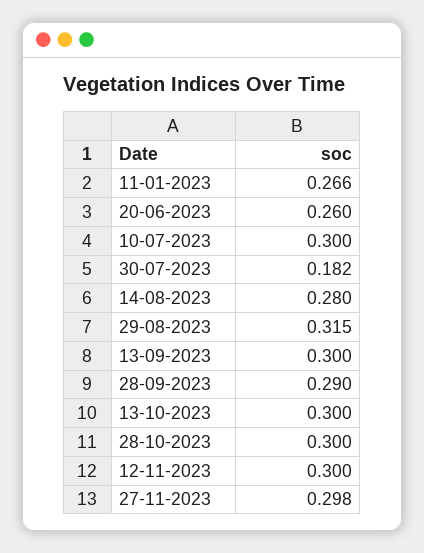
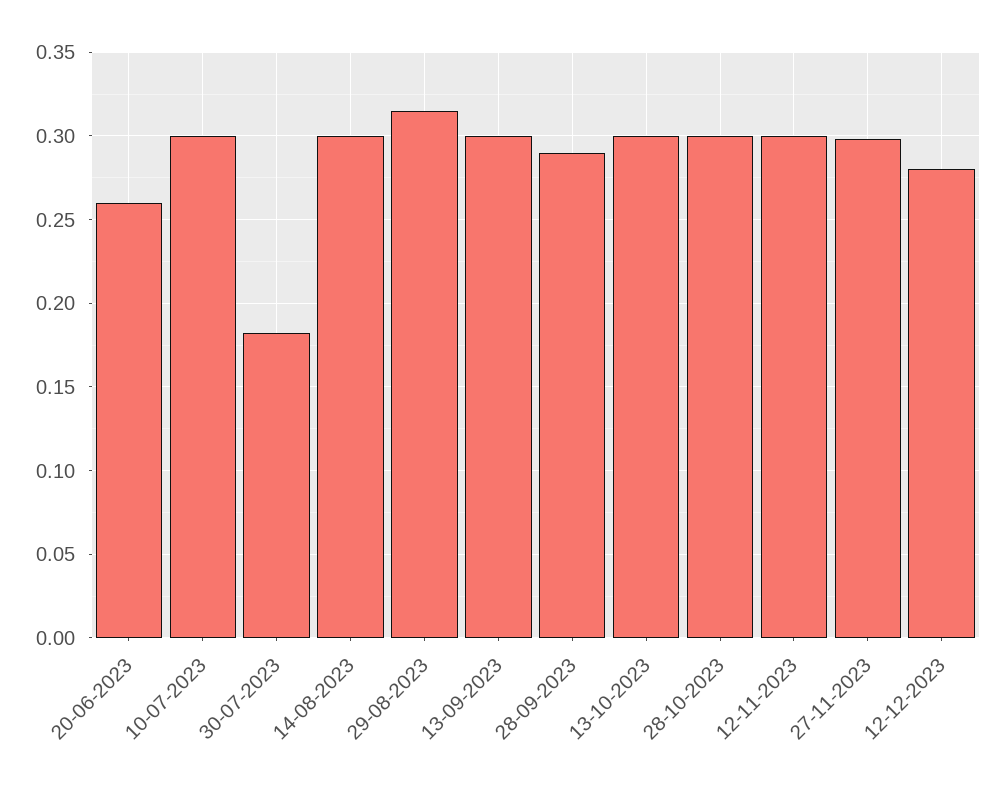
11-01-2023: 0.266 -> none
14-08-2023: 0.28 -> 0.3
12-12-2023: none -> 0.28

